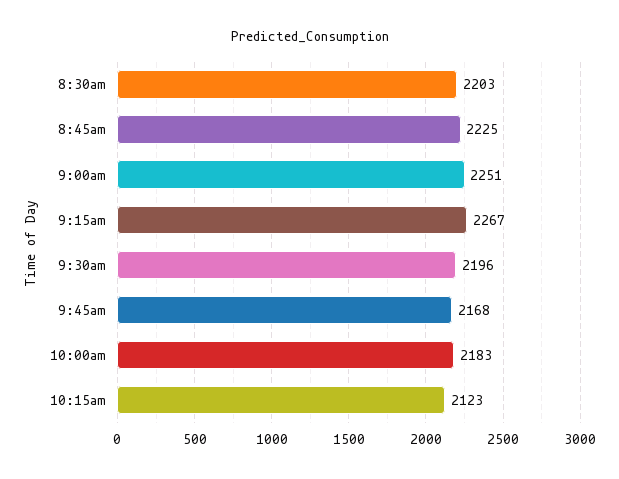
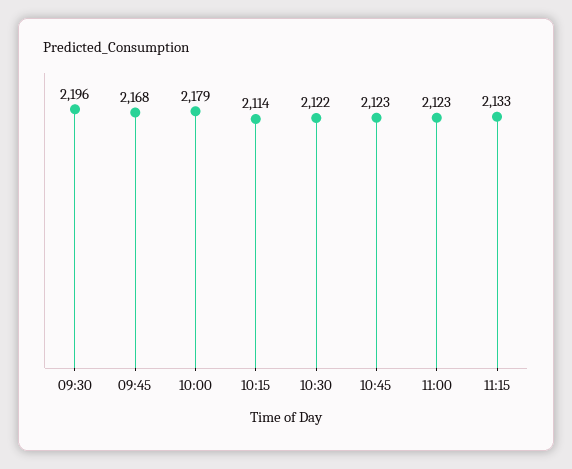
8:30am: 2203 -> none
8:45am: 2225 -> none
9:00am: 2251 -> none
9:15am: 2267 -> none
10:00am: 2183 -> 2179
10:15am: 2123 -> 2114
10:30: none -> 2122
10:45: none -> 2123
11:00: none -> 2123
11:15: none -> 2133

